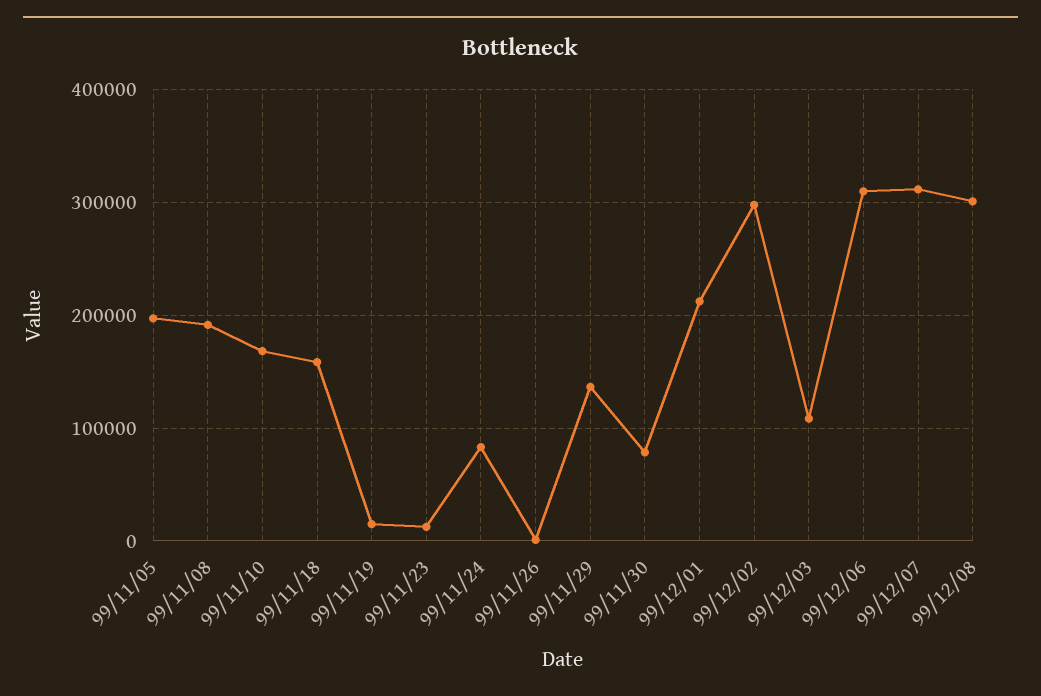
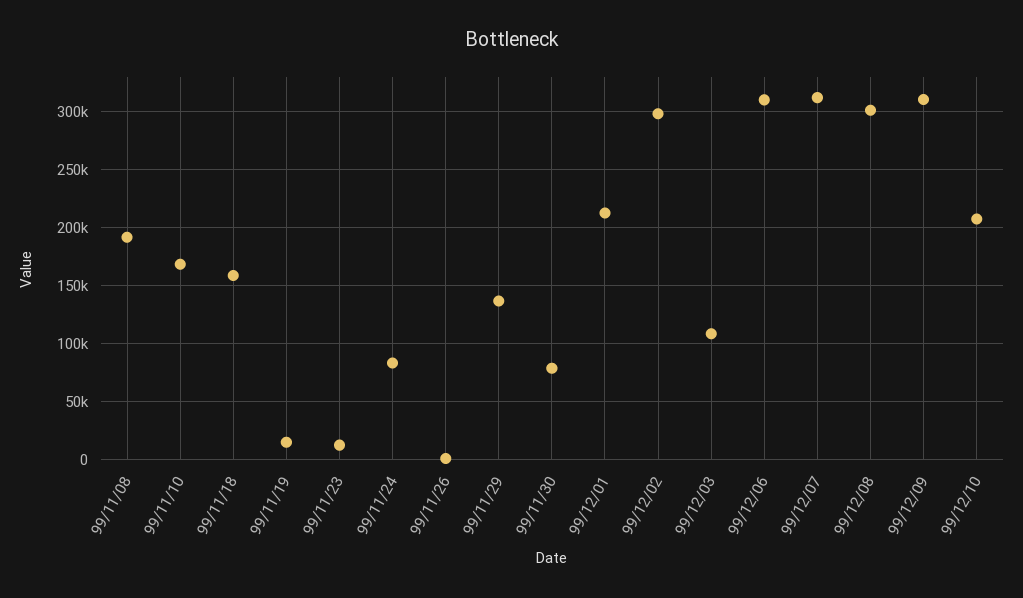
99/11/05: 200000 -> none
99/12/09: none -> 310000
99/12/10: none -> 210000

